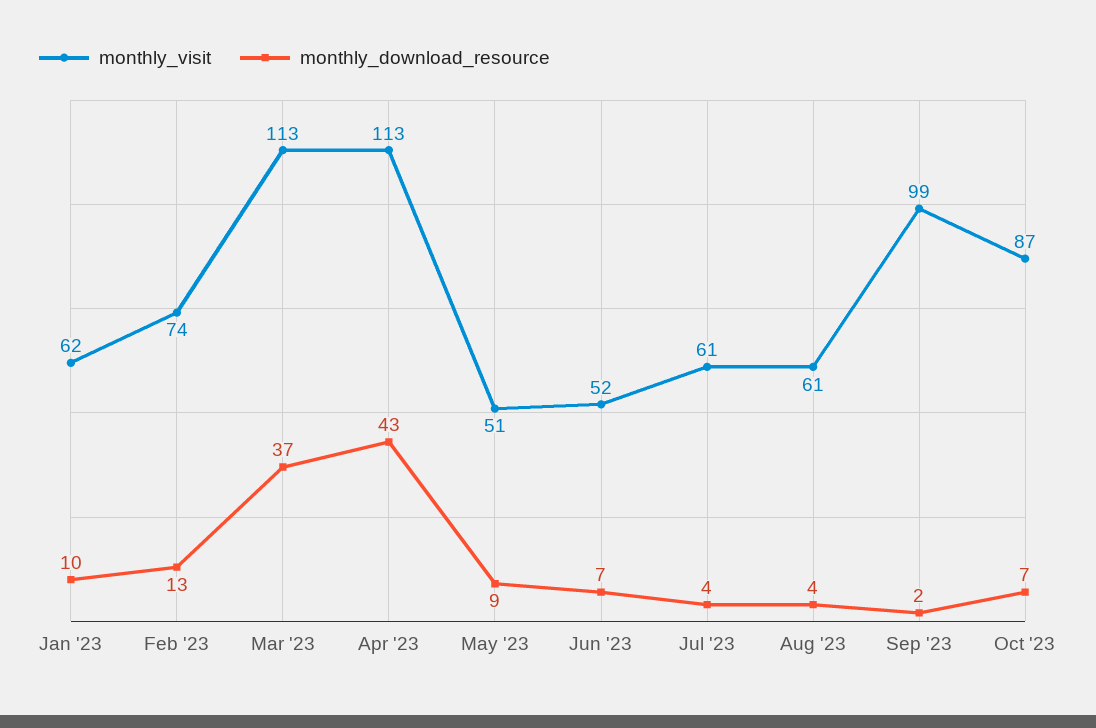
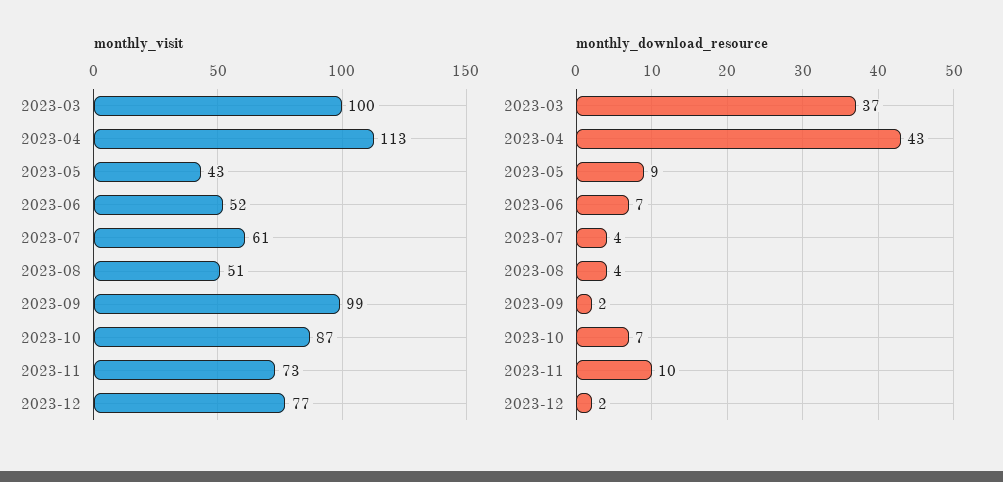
monthly_visit, Jan '23: 62 -> none
monthly_download_resource, Jan '23: 10 -> none
monthly_visit, Feb '23: 74 -> none
monthly_download_resource, Feb '23: 13 -> none
monthly_visit, Mar '23: 113 -> 100
monthly_visit, May '23: 51 -> 43
monthly_visit, Aug '23: 61 -> 51
monthly_visit, 2023-11: none -> 73
monthly_visit, 2023-12: none -> 77
monthly_download_resource, 2023-11: none -> 10
monthly_download_resource, 2023-12: none -> 2

